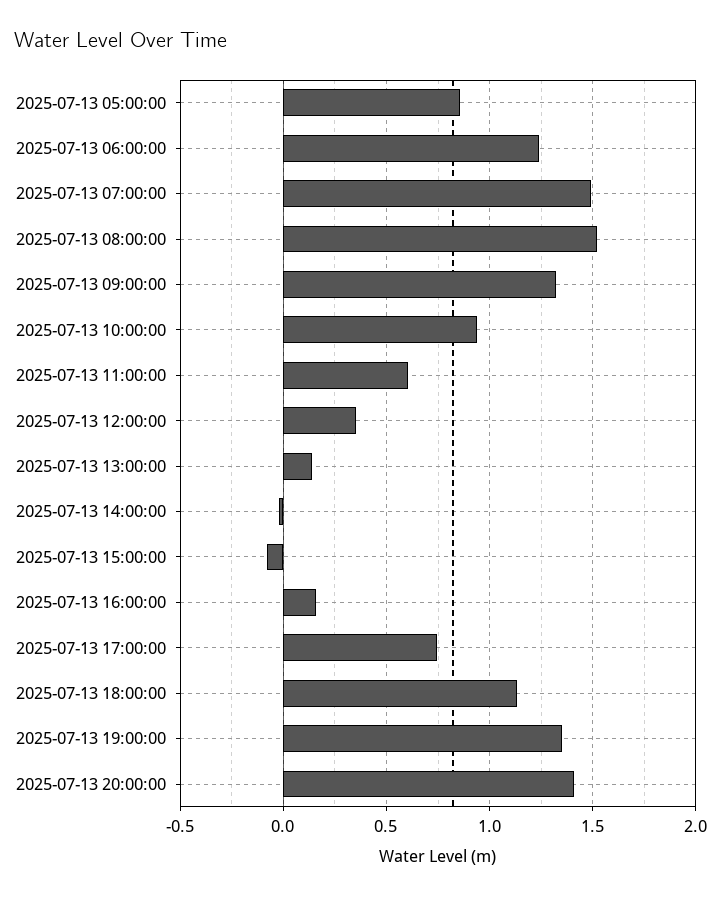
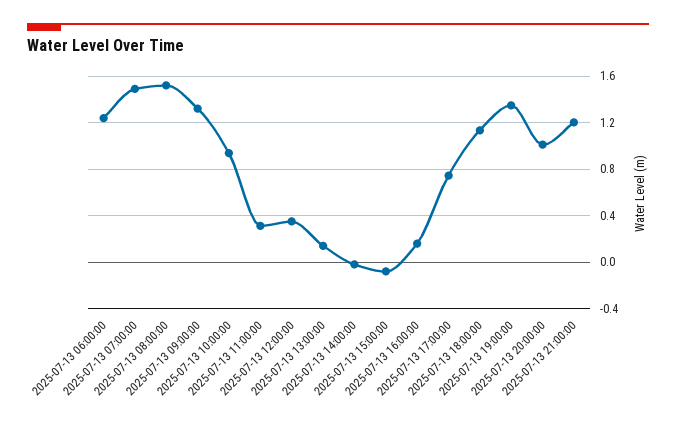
2025-07-13 05:00:00: 0.85 -> none
2025-07-13 11:00:00: 0.6 -> 0.3
2025-07-13 20:00:00: 1.4 -> 1
2025-07-13 21:00:00: none -> 1.2

